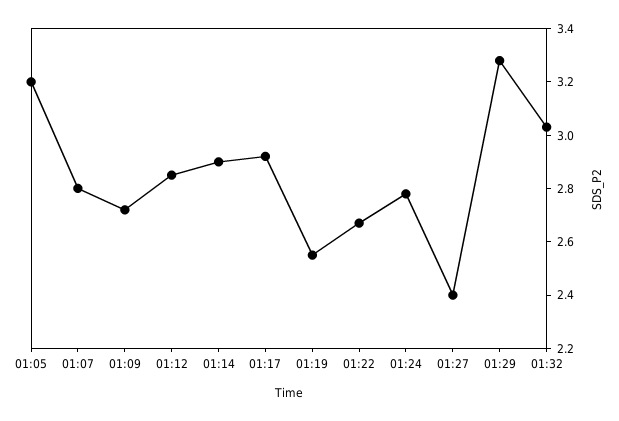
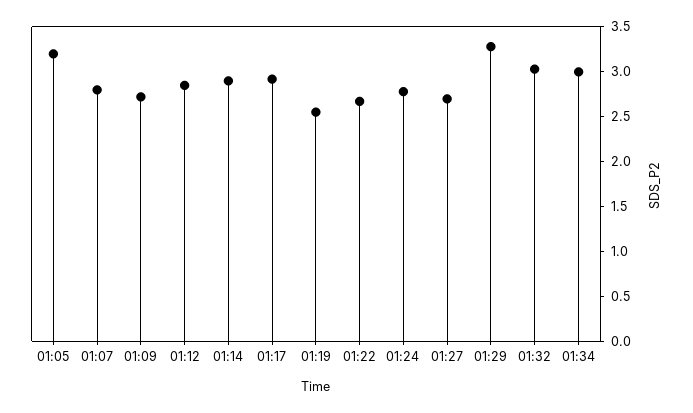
01:27: 2.4 -> 2.7
01:34: none -> 3

